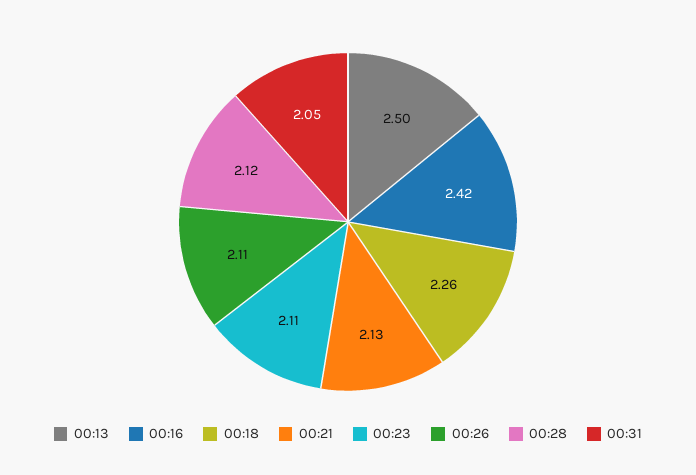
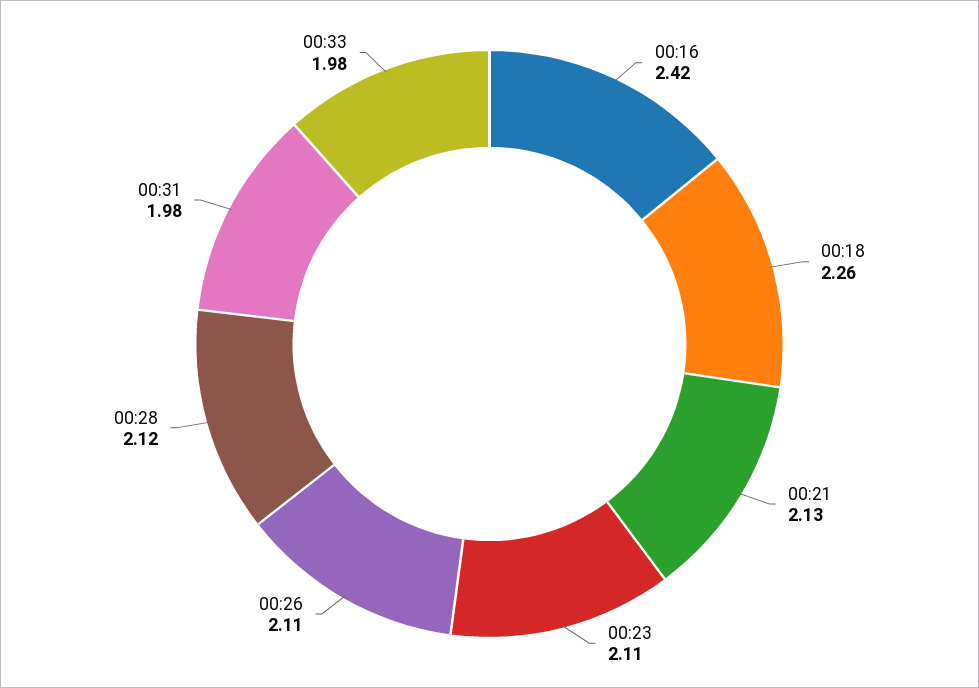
00:13: 2.5 -> none
00:31: 2.05 -> 1.98
00:33: none -> 1.98

